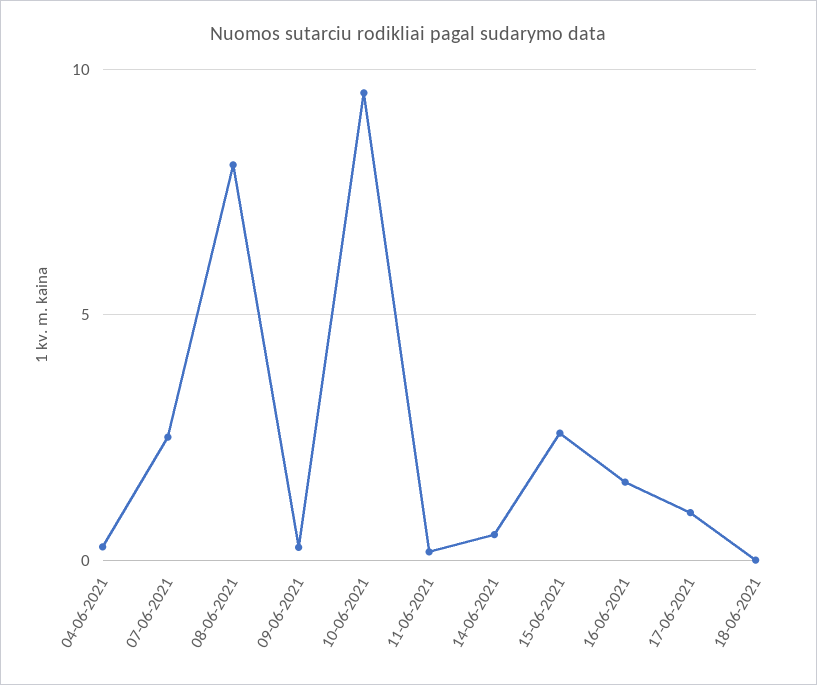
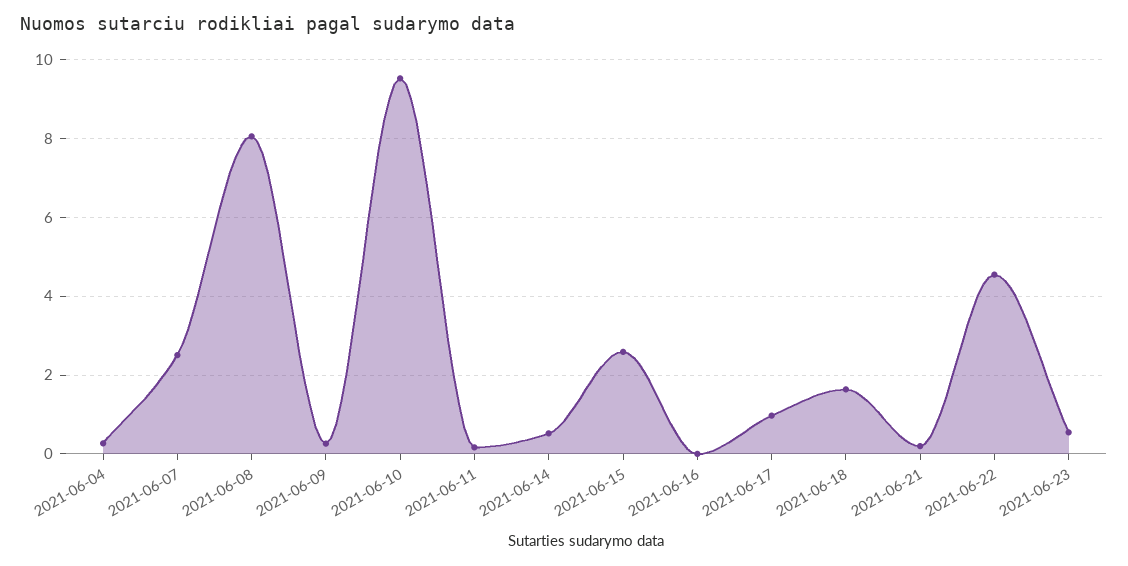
16-06-2021: 1.5 -> 0
18-06-2021: 0 -> 1.6
2021-06-21: none -> 0.2
2021-06-22: none -> 4.6
2021-06-23: none -> 0.6

